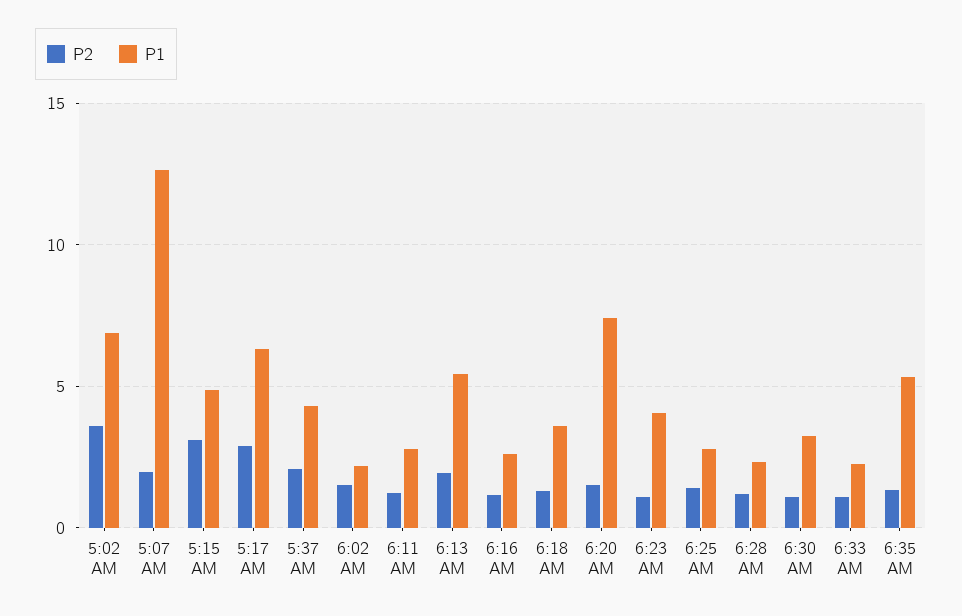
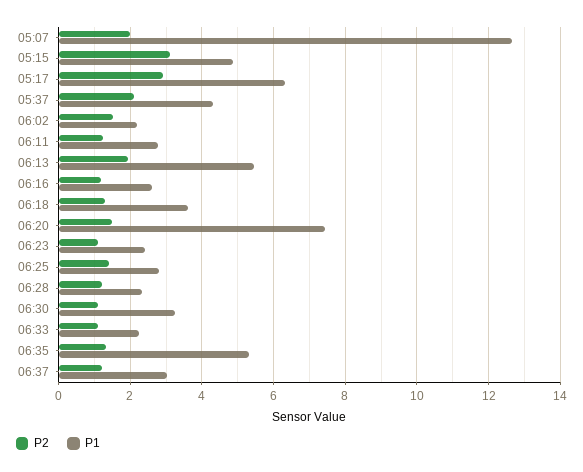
P2, 5:02 AM: 3.5 -> none
P1, 5:02 AM: 7 -> none
P1, 6:23 AM: 4 -> 2.4
P2, 06:37: none -> 1.2
P1, 06:37: none -> 3

